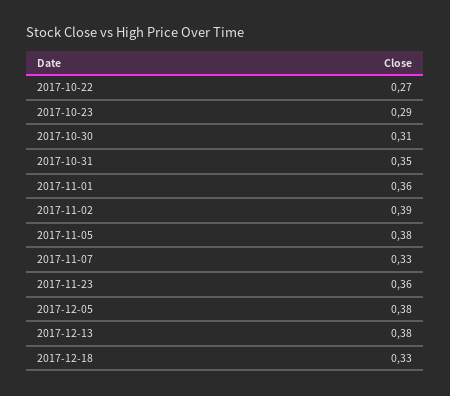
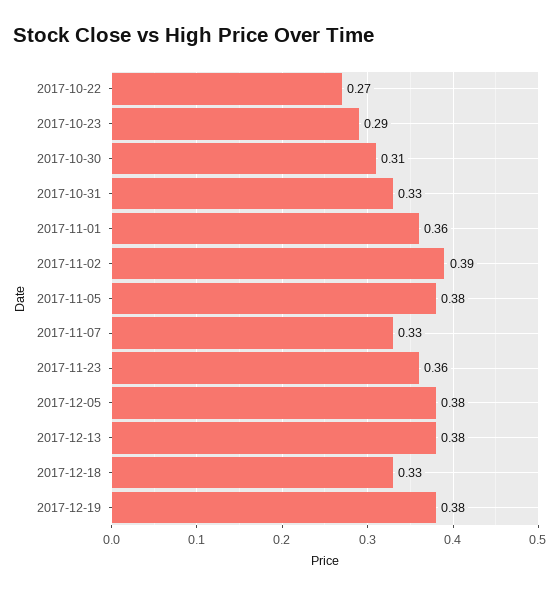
2017-10-31: 0.35 -> 0.33
2017-12-19: none -> 0.38

